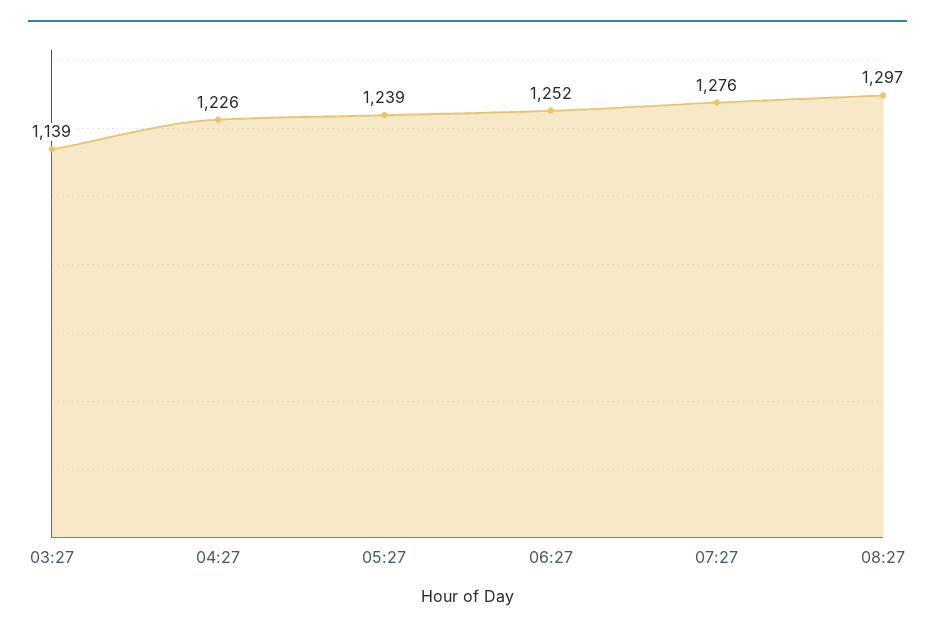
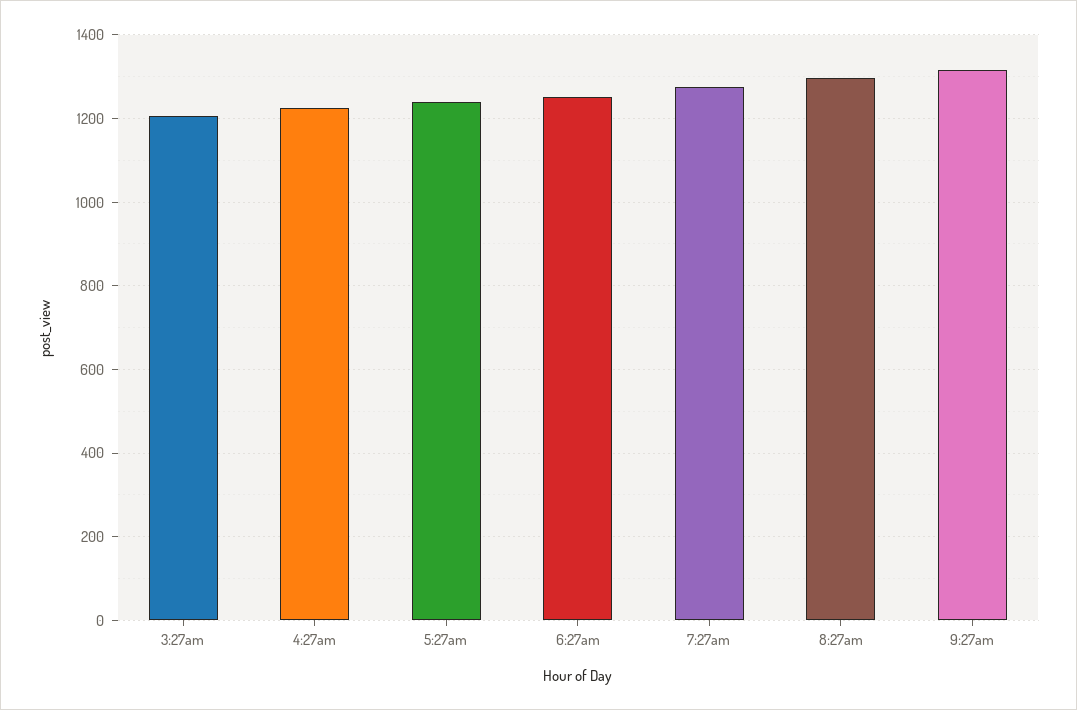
03:27: 1139 -> 1200
9:27am: none -> 1320

